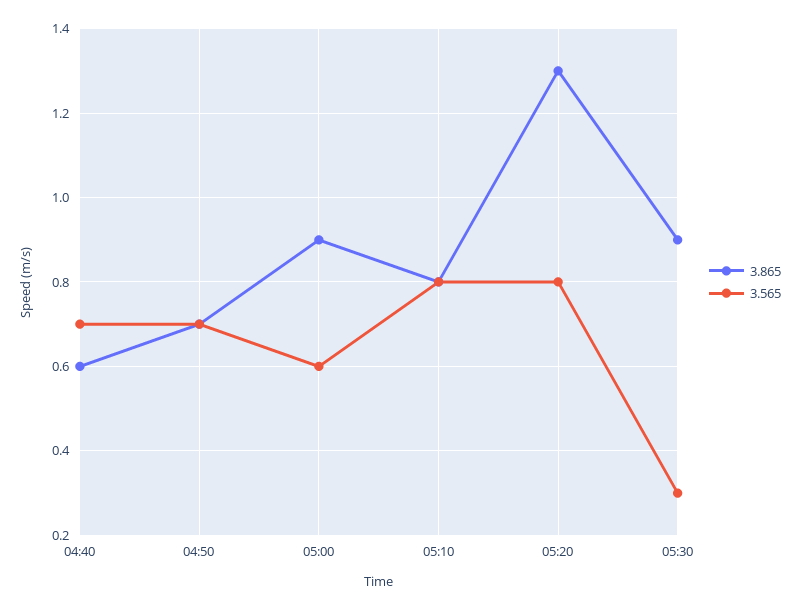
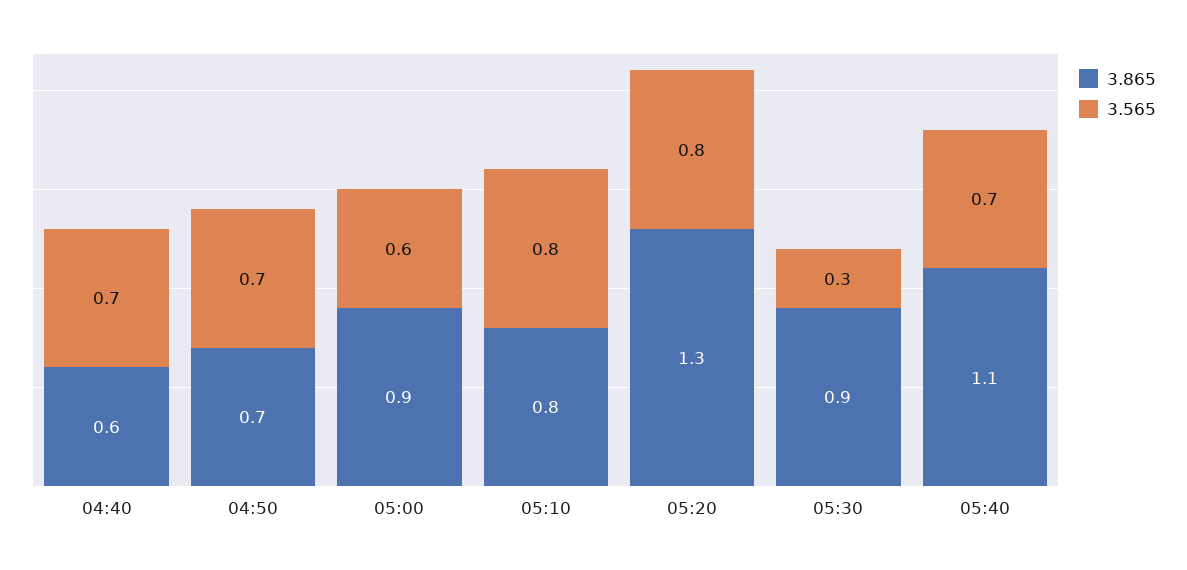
3.865, 05:40: none -> 1.1
3.565, 05:40: none -> 0.7

